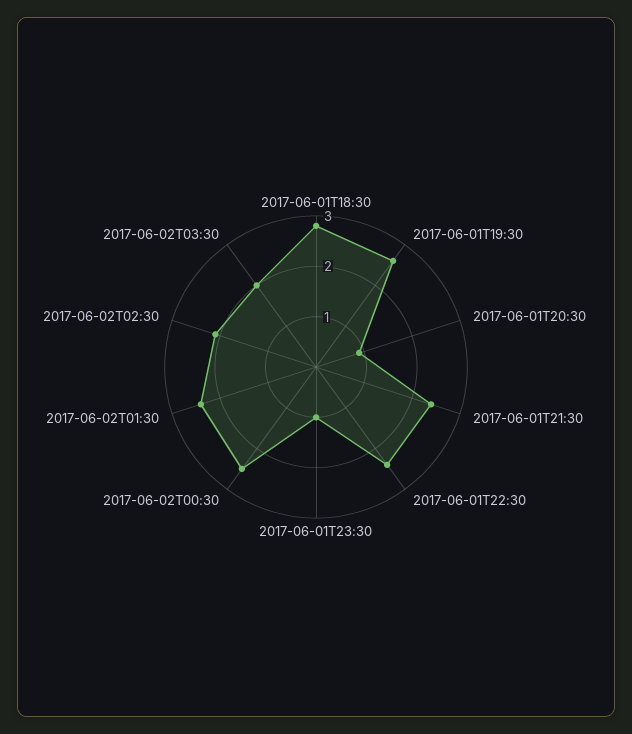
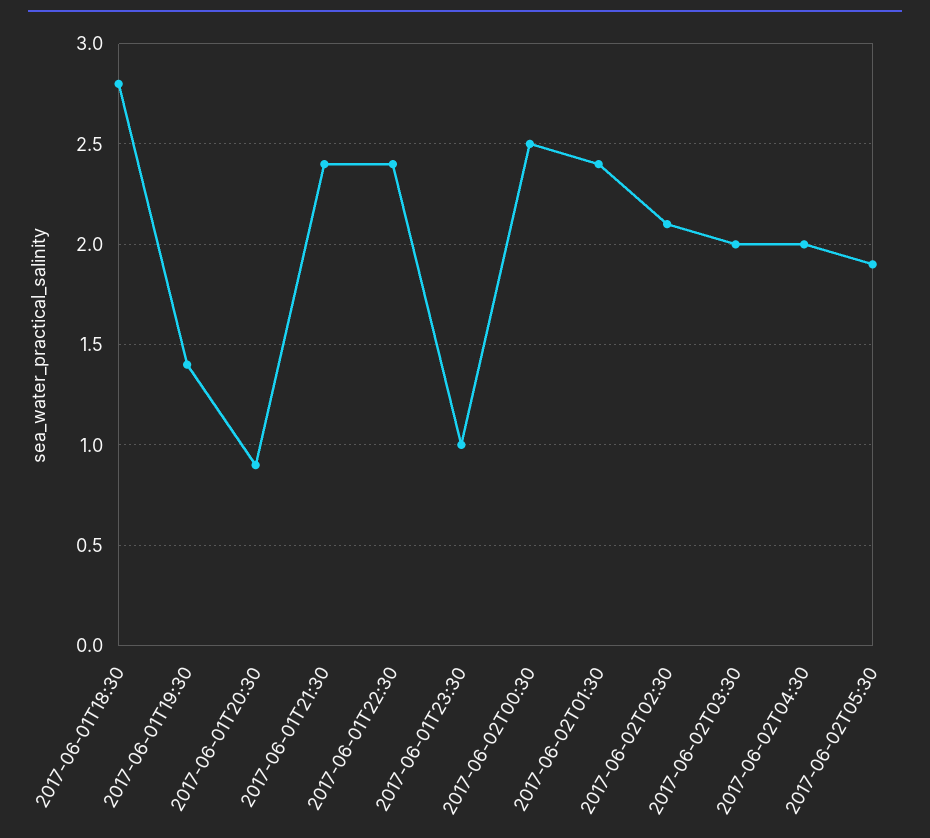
2017-06-01T19:30: 2.5 -> 1.4
2017-06-02T04:30: none -> 2
2017-06-02T05:30: none -> 1.9

